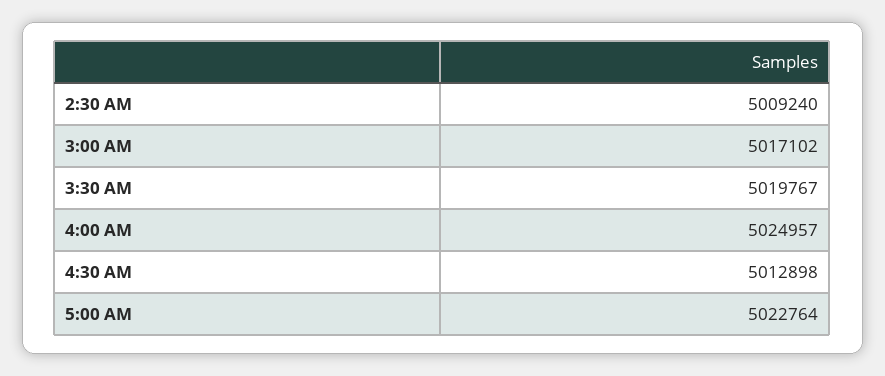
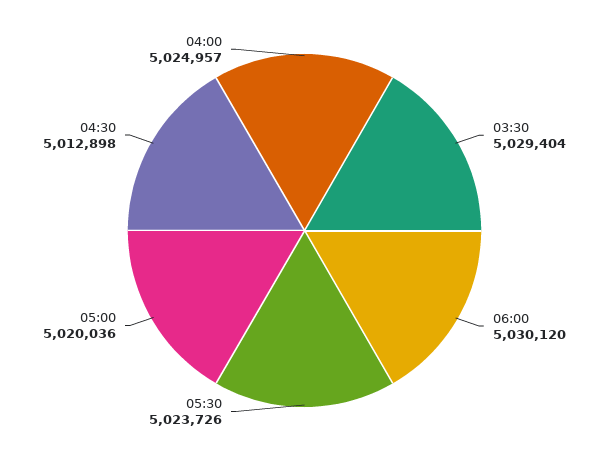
2:30 AM: 5009240 -> none
3:00 AM: 5017102 -> none
3:30 AM: 5019767 -> 5029404
5:00 AM: 5022764 -> 5020036
06:00: none -> 5030120
05:30: none -> 5023726

